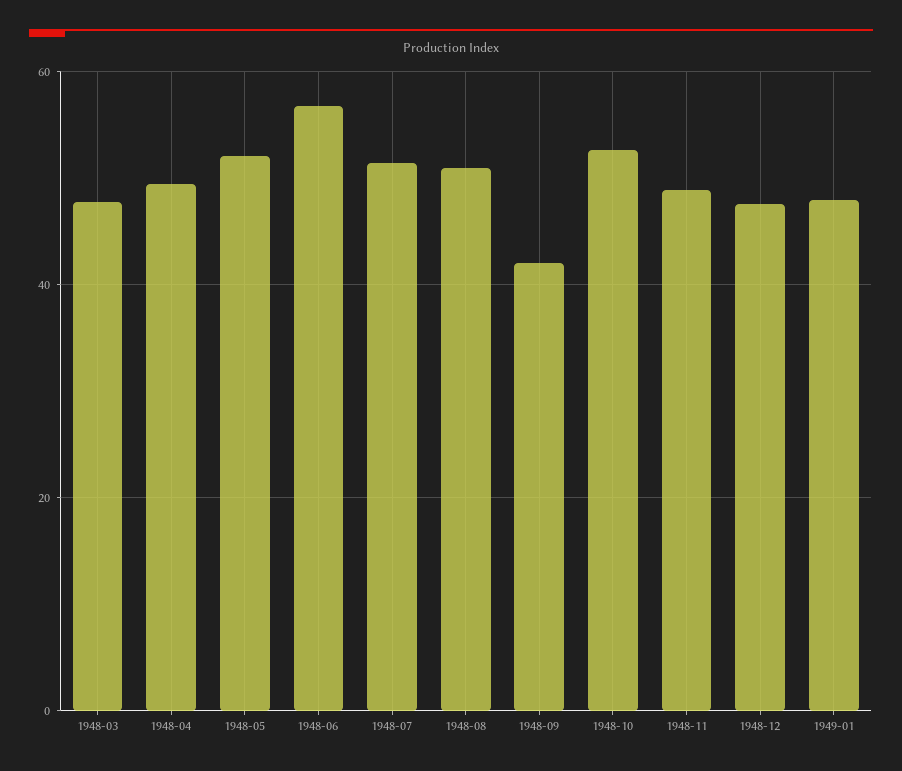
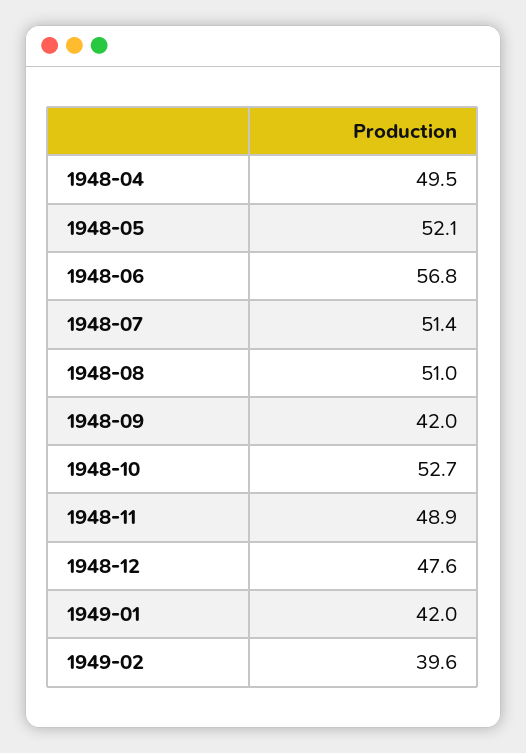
1948-03: 48 -> none
1949-01: 48 -> 42
1949-02: none -> 39.6

